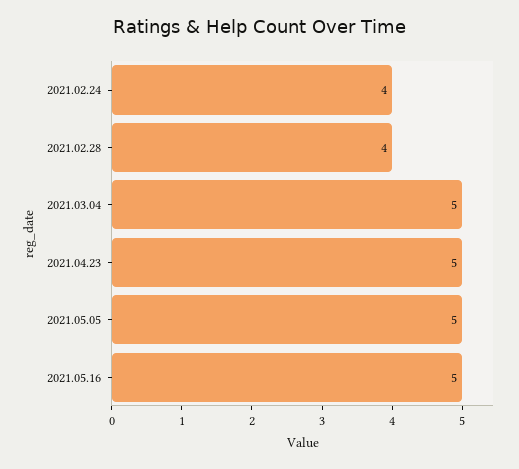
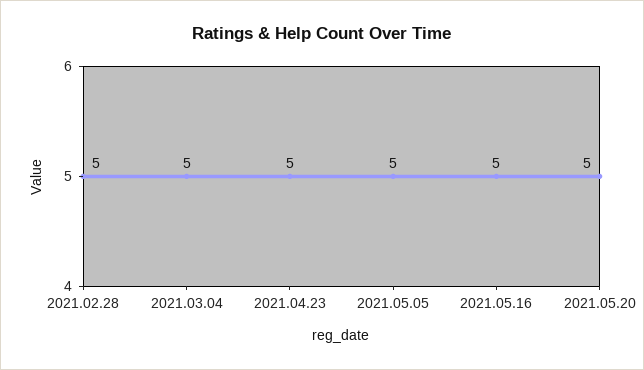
2021.02.24: 4 -> none
2021.02.28: 4 -> 5
2021.05.20: none -> 5

